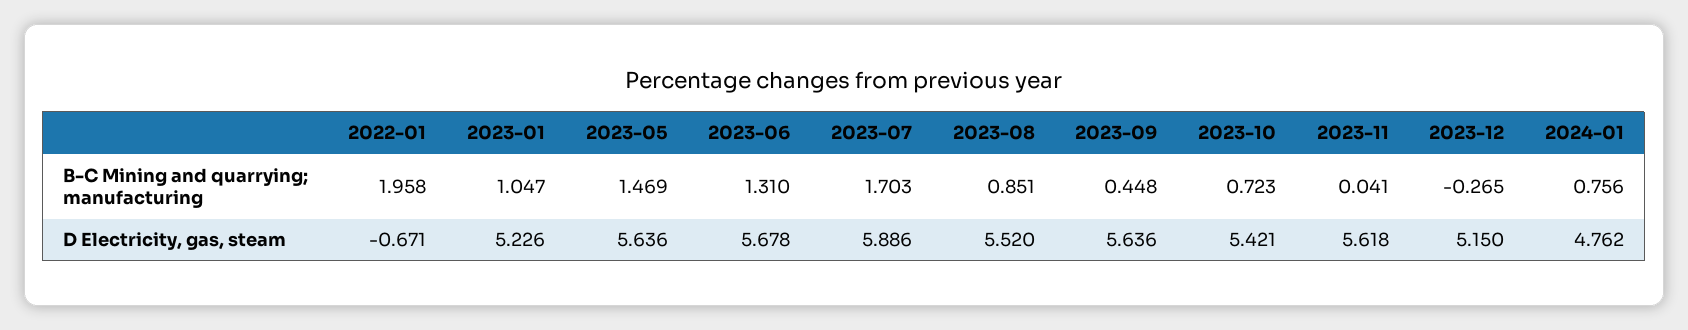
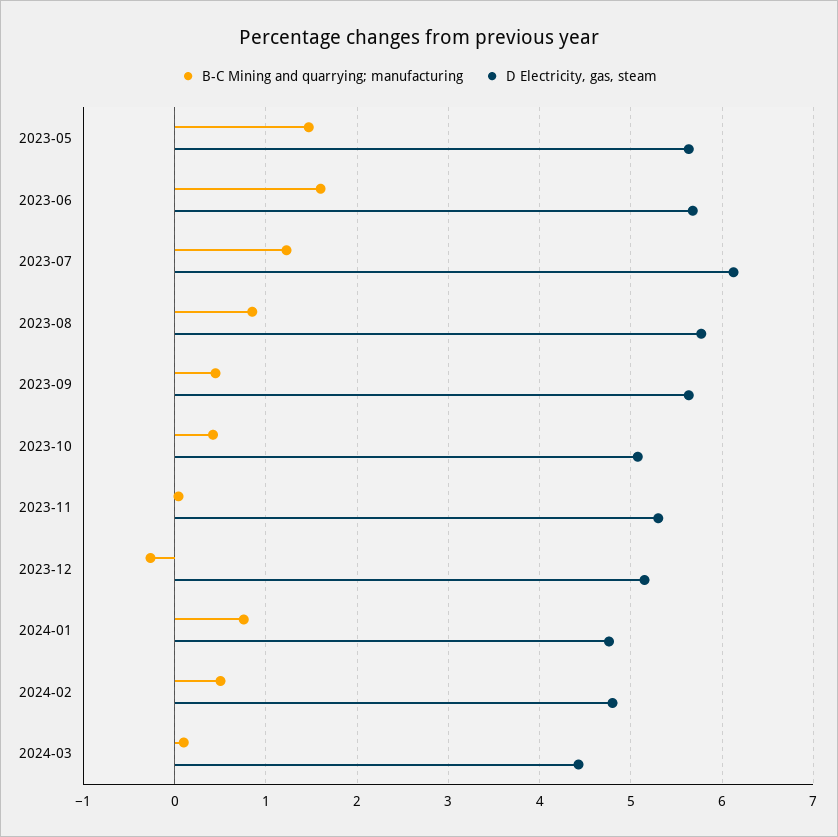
B-C Mining and quarrying; manufacturing, 2022-01: 1.958 -> none
B-C Mining and quarrying; manufacturing, 2023-01: 1.047 -> none
B-C Mining and quarrying; manufacturing, 2023-06: 1.31 -> 1.6
B-C Mining and quarrying; manufacturing, 2023-07: 1.703 -> 1.2
B-C Mining and quarrying; manufacturing, 2023-10: 0.723 -> 0.4
D Electricity, gas, steam, 2022-01: -0.671 -> none
D Electricity, gas, steam, 2023-01: 5.226 -> none
D Electricity, gas, steam, 2023-07: 5.886 -> 6.1
D Electricity, gas, steam, 2023-08: 5.52 -> 5.8
D Electricity, gas, steam, 2023-10: 5.421 -> 5.1
D Electricity, gas, steam, 2023-11: 5.618 -> 5.3
B-C Mining and quarrying; manufacturing, 2024-02: none -> 0.5
D Electricity, gas, steam, 2024-02: none -> 4.8
B-C Mining and quarrying; manufacturing, 2024-03: none -> 0.1
D Electricity, gas, steam, 2024-03: none -> 4.4

